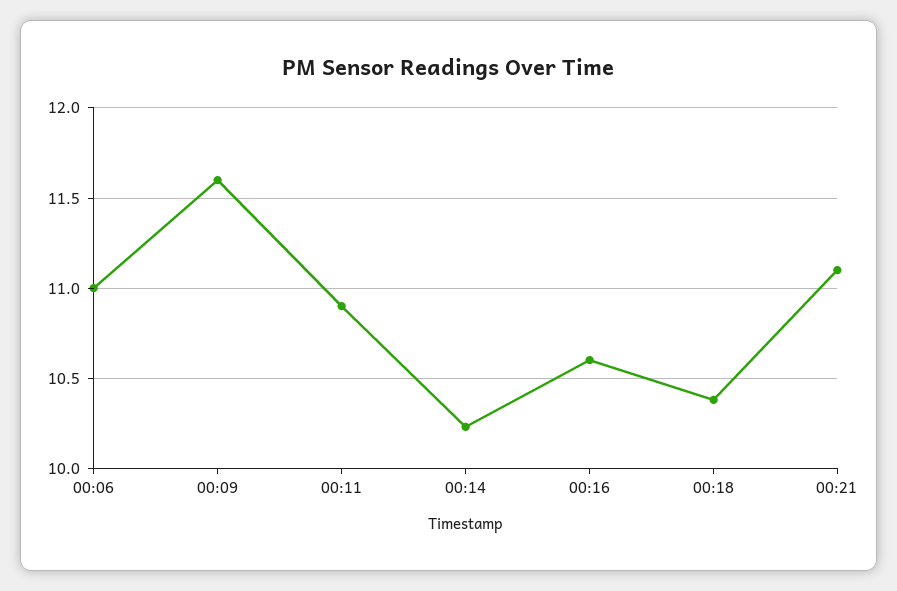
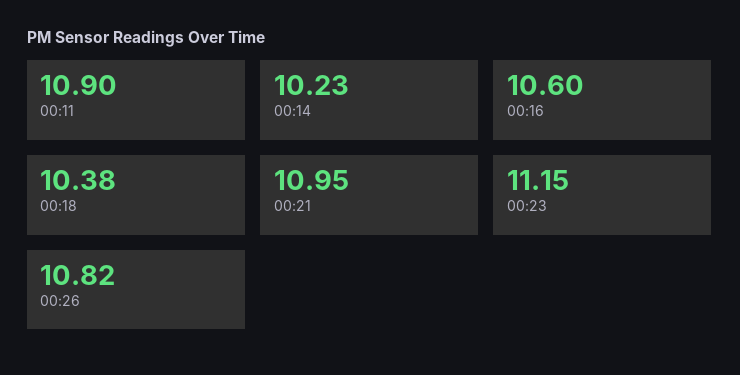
00:06: 11 -> none
00:09: 11.6 -> none
00:21: 11.1 -> 10.95
00:23: none -> 11.15
00:26: none -> 10.82

